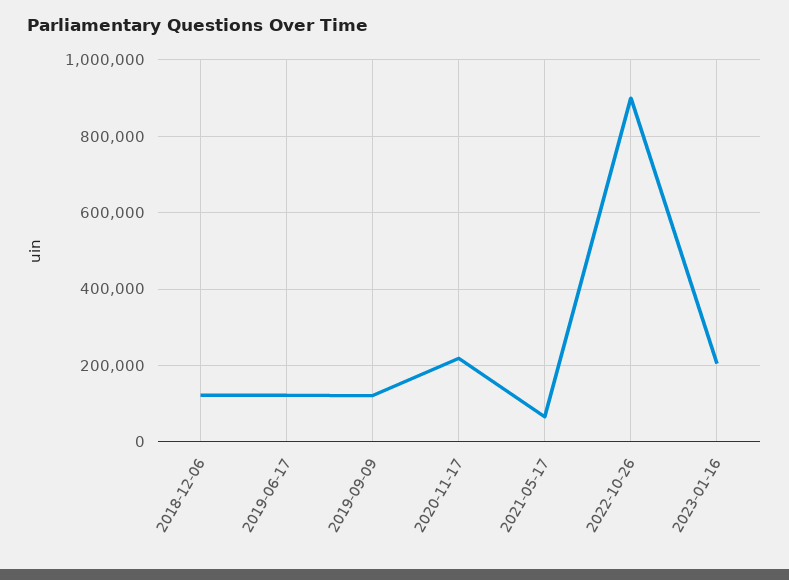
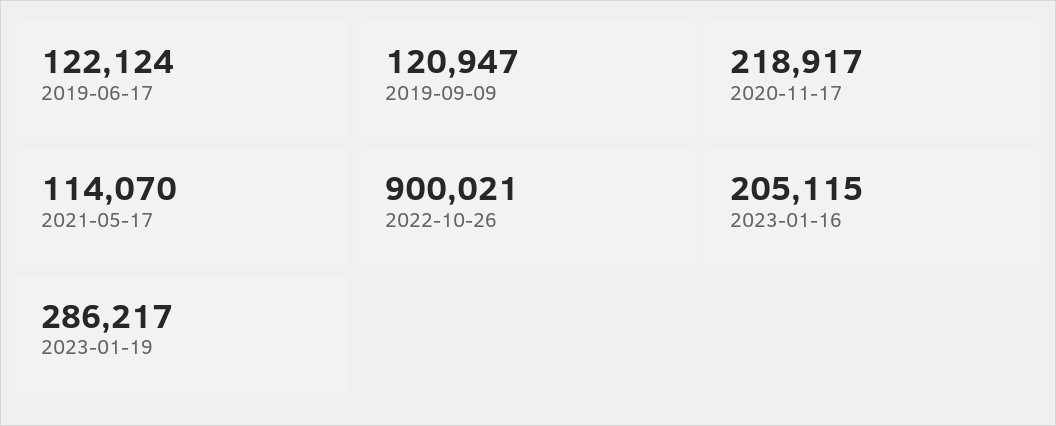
2018-12-06: 120000 -> none
2021-05-17: 60000 -> 114070
2023-01-19: none -> 286217

